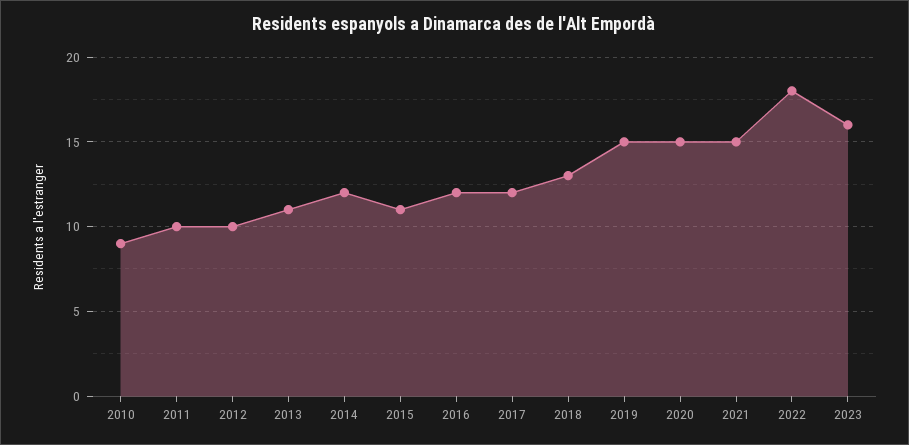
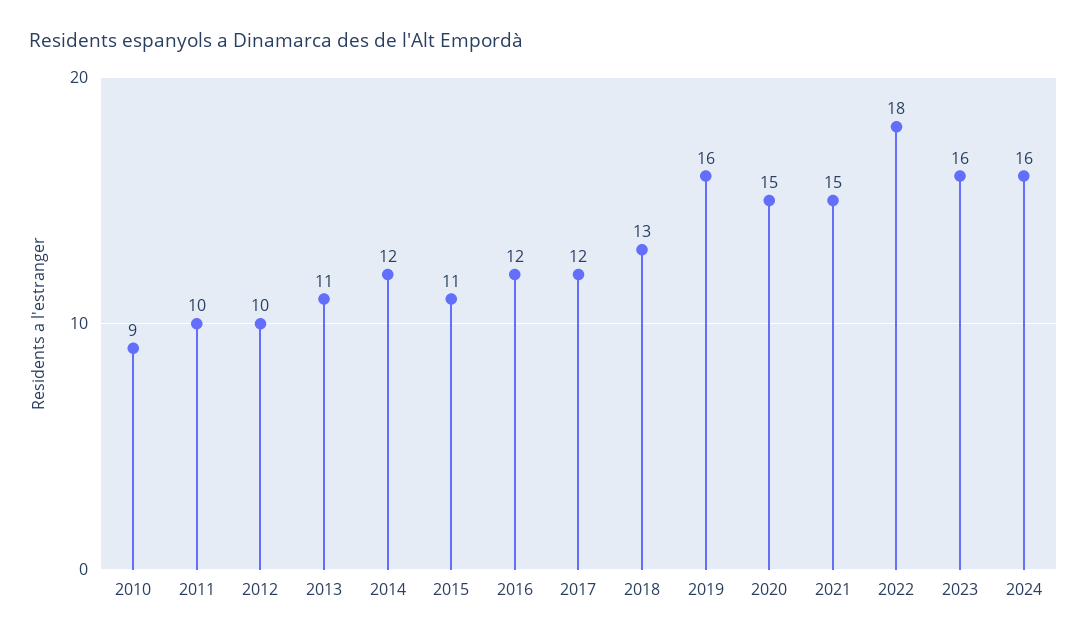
2019: 15 -> 16
2024: none -> 16

